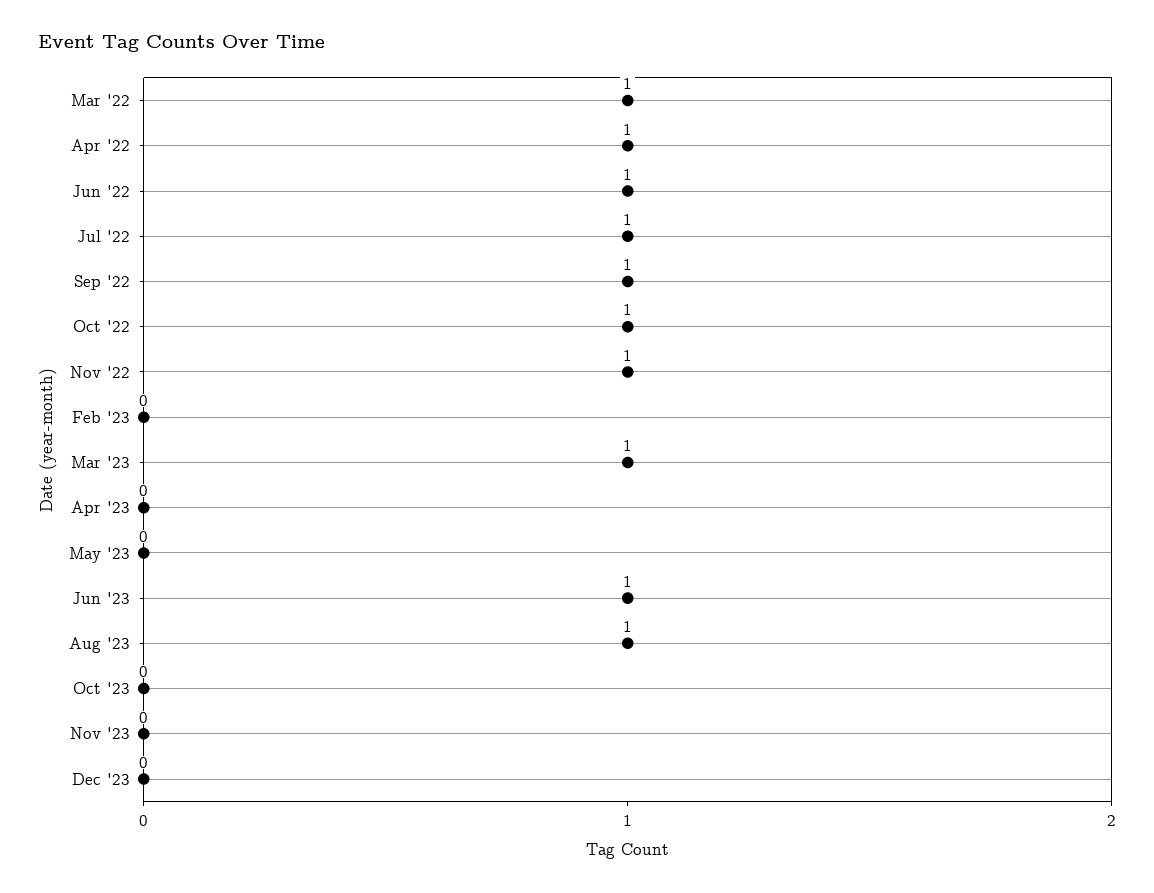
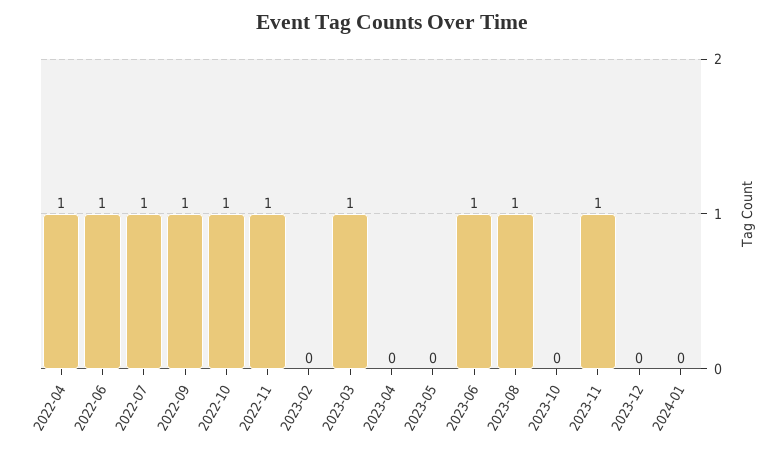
Mar '22: 1 -> none
Nov '23: 0 -> 1
2024-01: none -> 0

